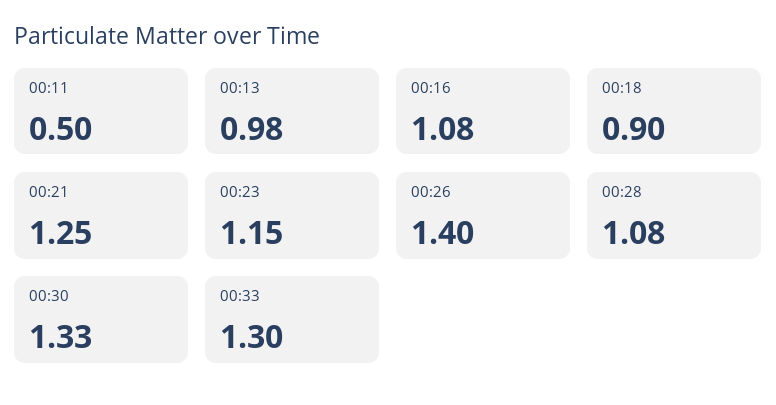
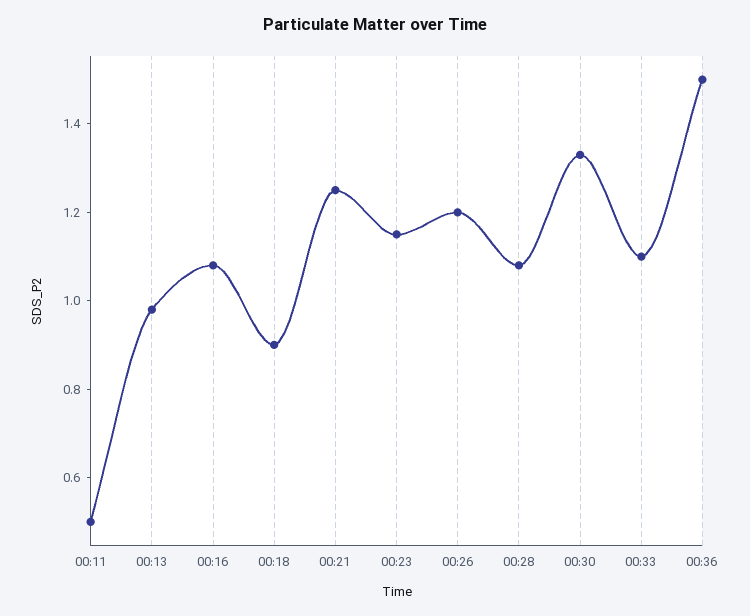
00:26: 1.4 -> 1.2
00:33: 1.3 -> 1.1
00:36: none -> 1.5

